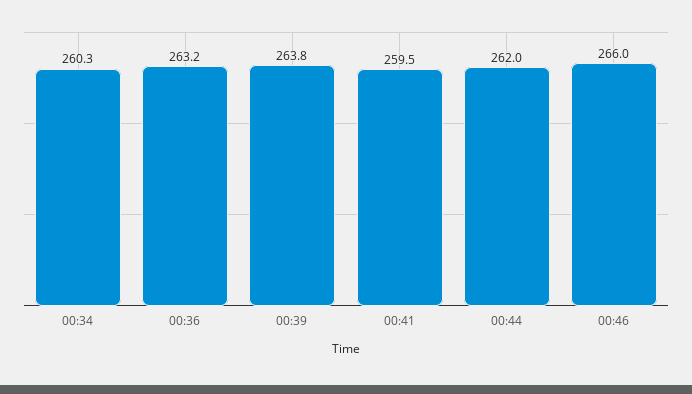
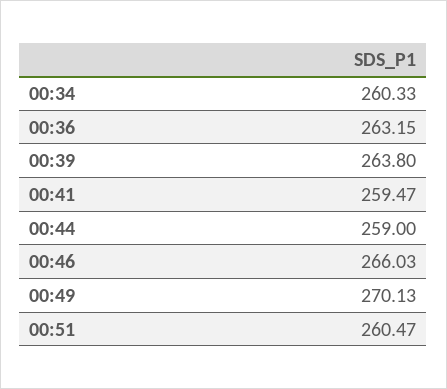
00:44: 262 -> 259
00:49: none -> 270.13
00:51: none -> 260.47

